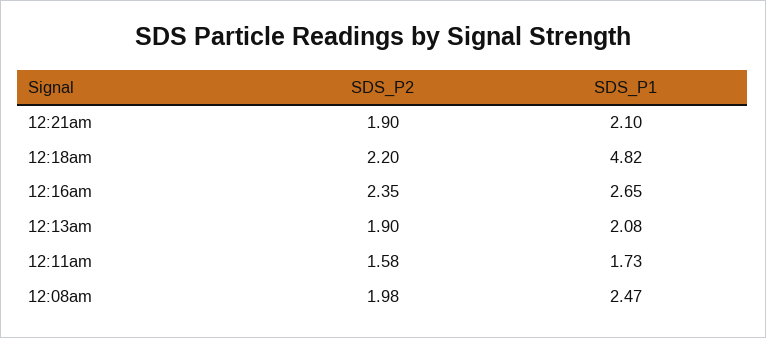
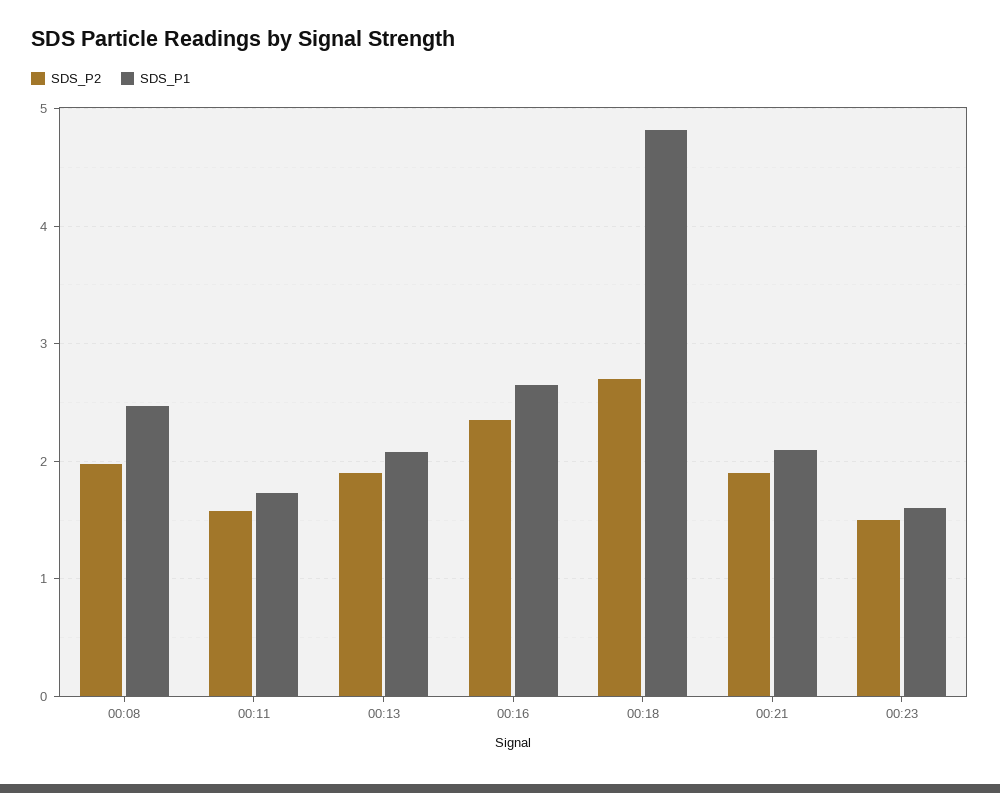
SDS_P2, 12:18am: 2.2 -> 2.7
SDS_P2, 00:23: none -> 1.5
SDS_P1, 00:23: none -> 1.6

